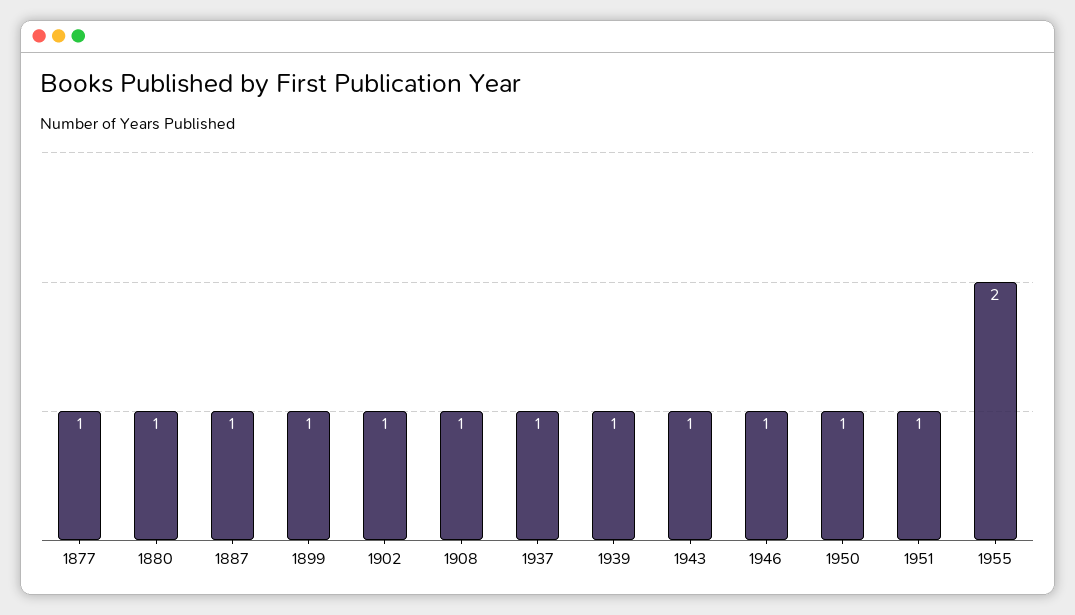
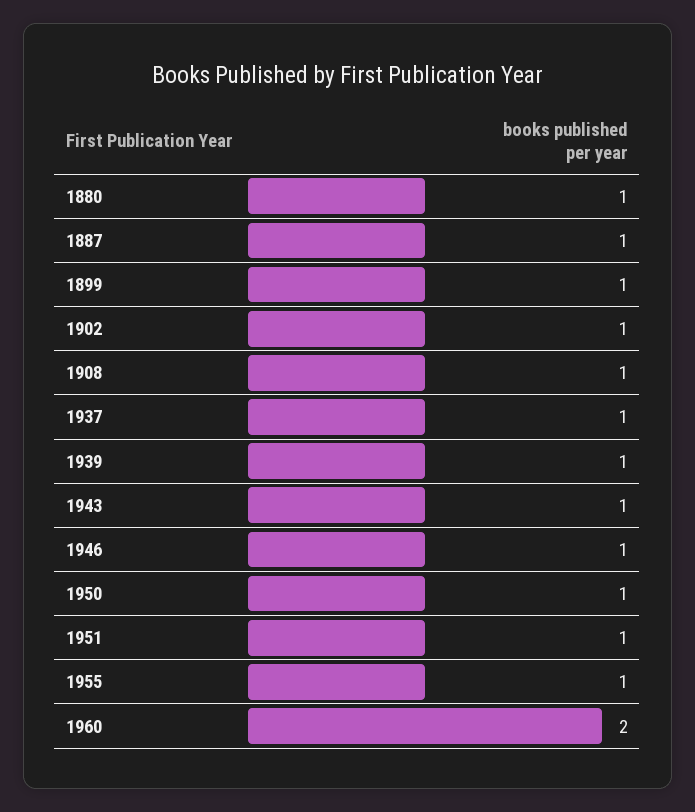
1877: 1 -> none
1955: 2 -> 1
1960: none -> 2

